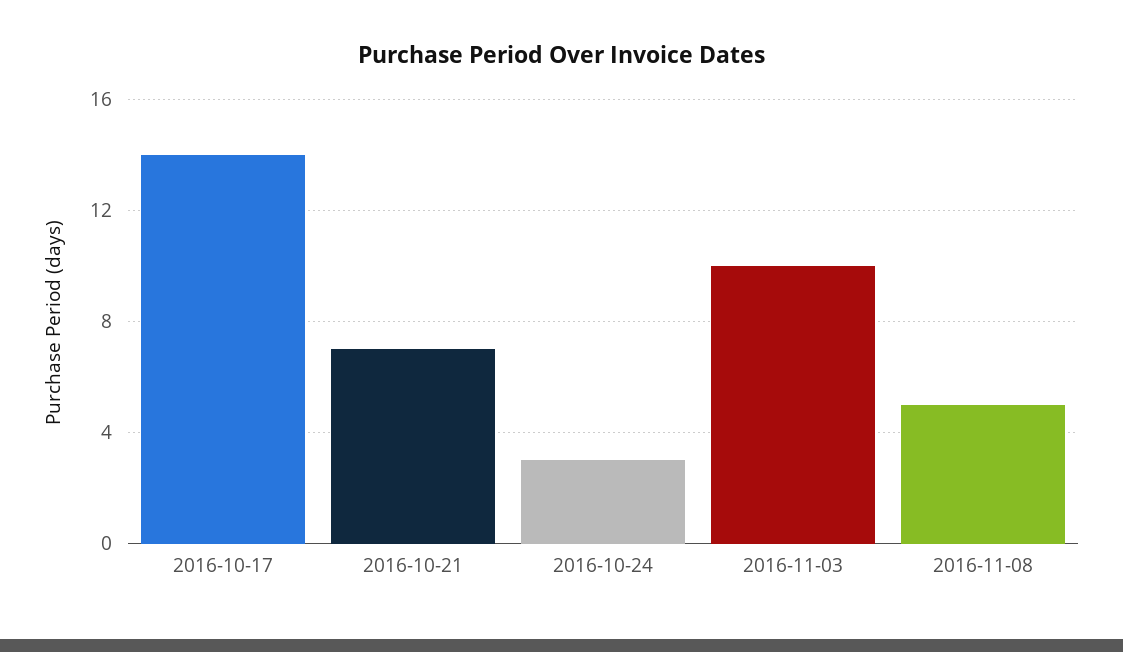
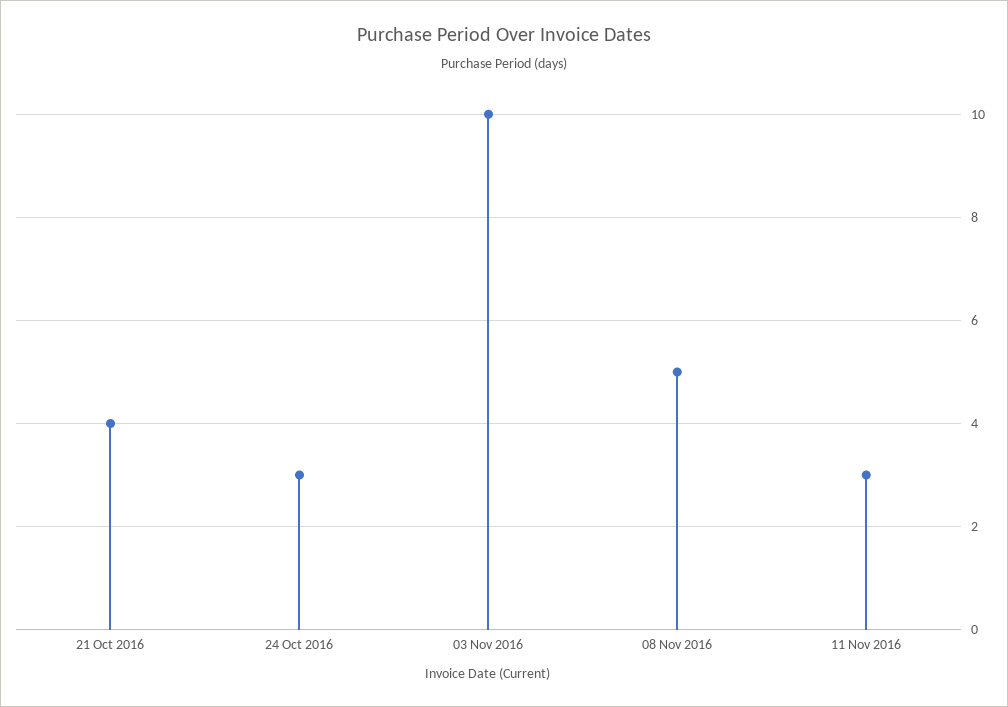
2016-10-17: 14 -> none
2016-10-21: 7 -> 4
11 Nov 2016: none -> 3

